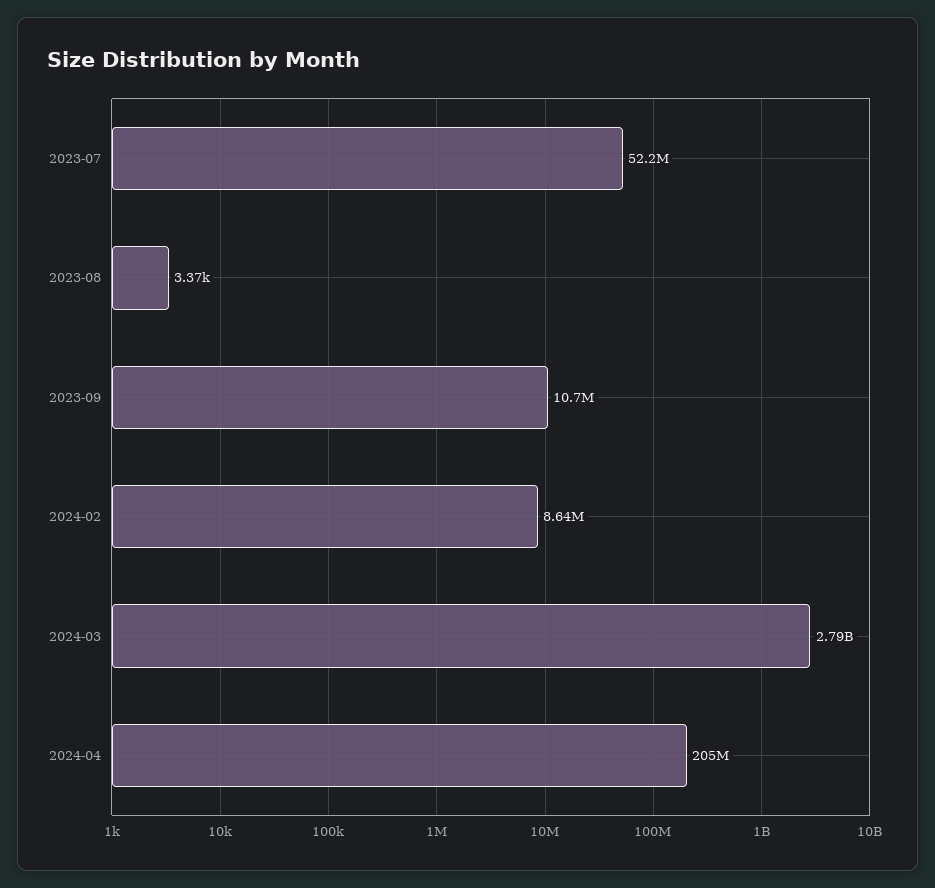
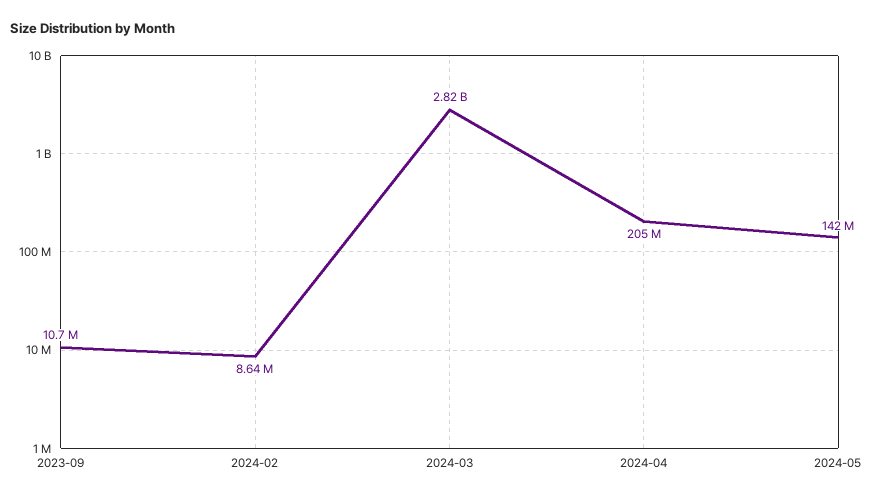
2023-07: 52200000 -> none
2023-08: 3370 -> none
2024-03: 2790000000 -> 2820000000
2024-05: none -> 142000000

